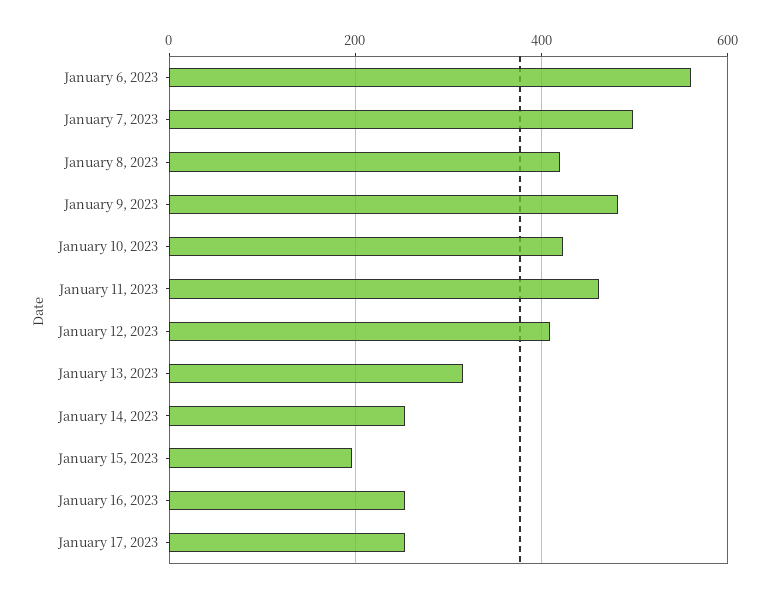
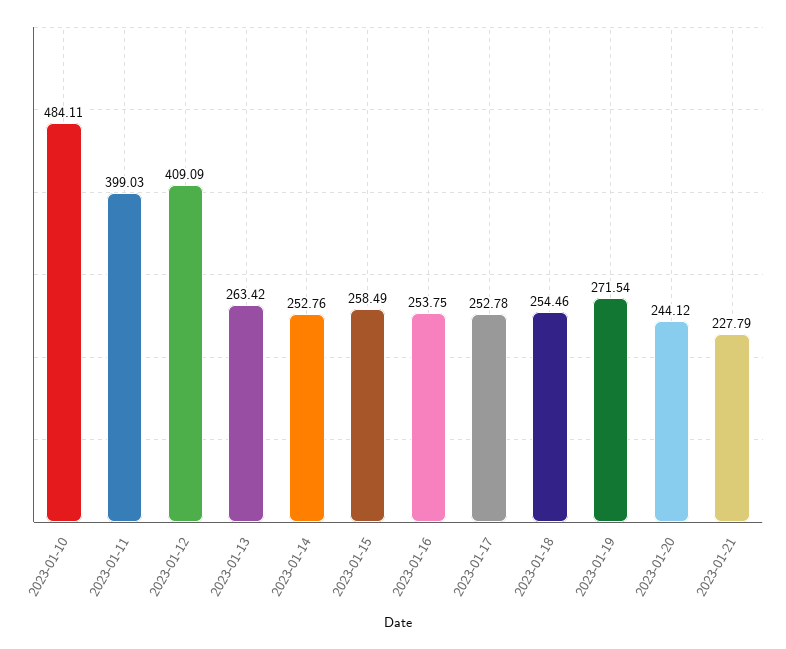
January 6, 2023: 560 -> none
January 7, 2023: 500 -> none
January 8, 2023: 420 -> none
January 9, 2023: 480 -> none
January 10, 2023: 420 -> 484.11
January 11, 2023: 460 -> 399.03
January 13, 2023: 320 -> 263.42
January 15, 2023: 200 -> 258.49
2023-01-18: none -> 254.46
2023-01-19: none -> 271.54
2023-01-20: none -> 244.12
2023-01-21: none -> 227.79

